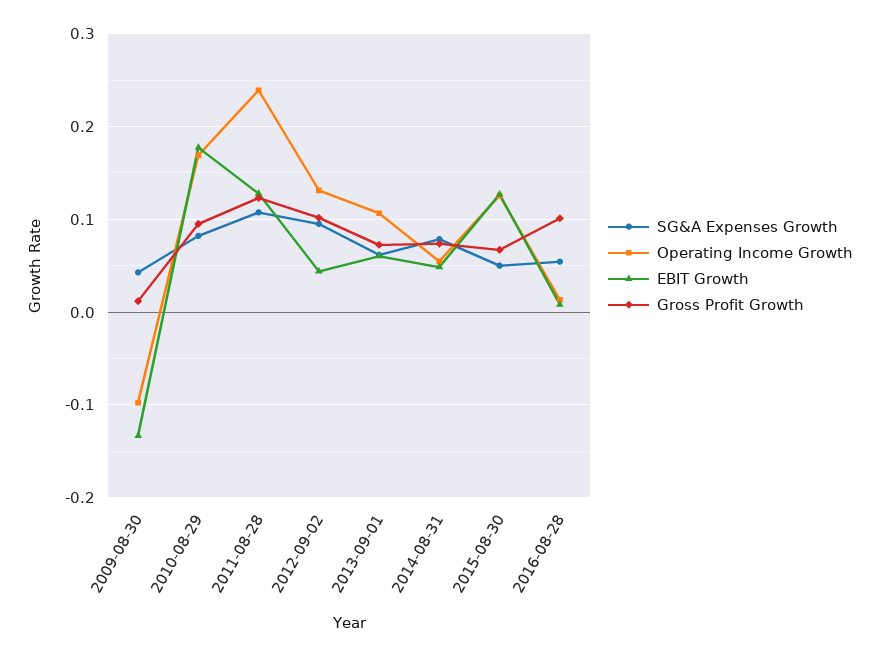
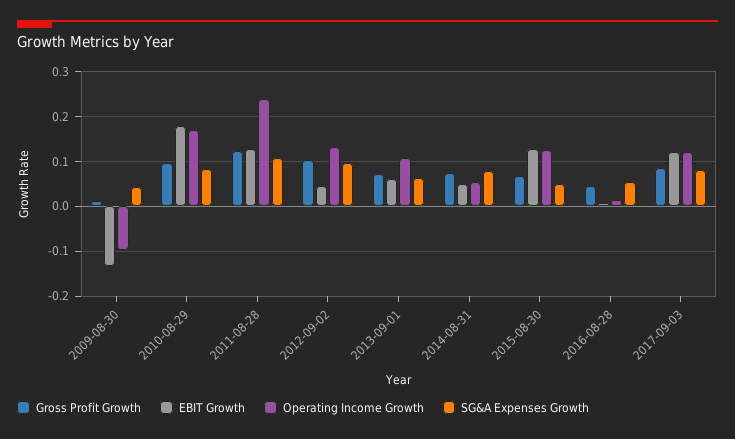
Gross Profit Growth, 2016-08-28: 0.1 -> 0.04
Gross Profit Growth, 2017-09-03: none -> 0.08
EBIT Growth, 2017-09-03: none -> 0.12
Operating Income Growth, 2017-09-03: none -> 0.12
SG&A Expenses Growth, 2017-09-03: none -> 0.08

